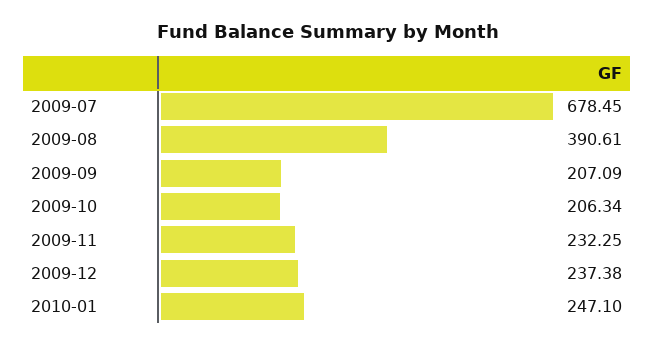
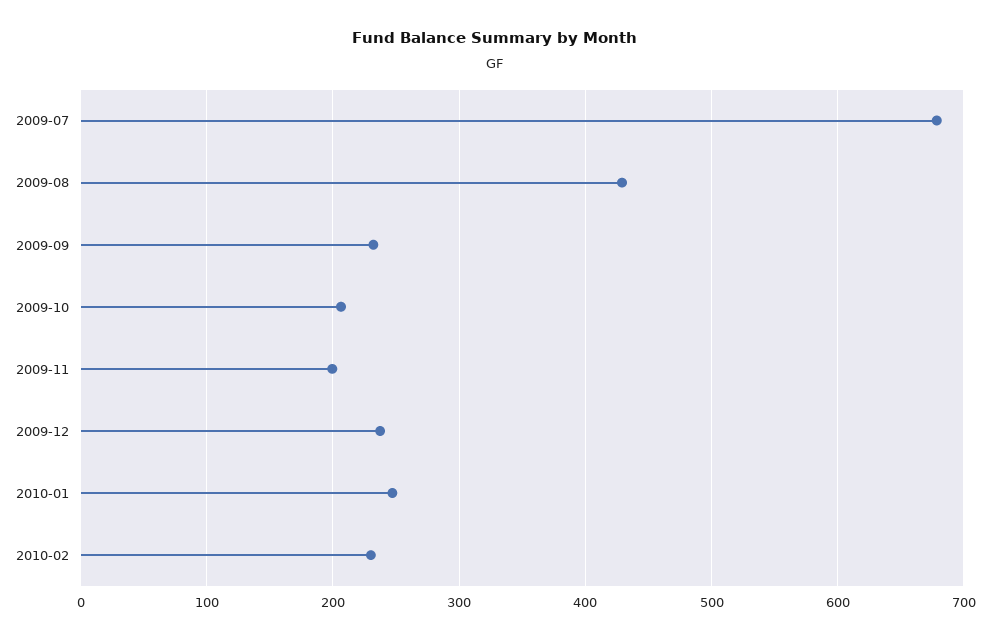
2009-08: 390.61 -> 430
2009-09: 207.09 -> 230
2009-11: 232.25 -> 200
2010-02: none -> 230

